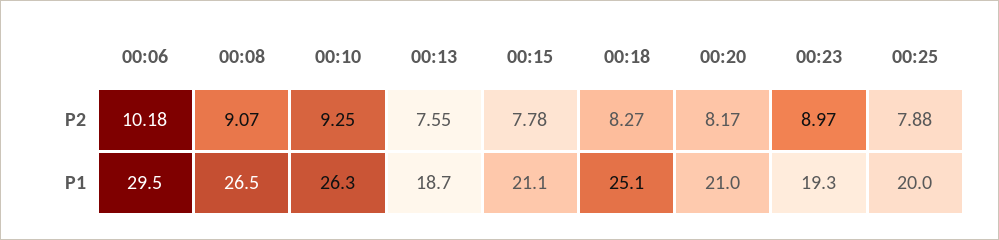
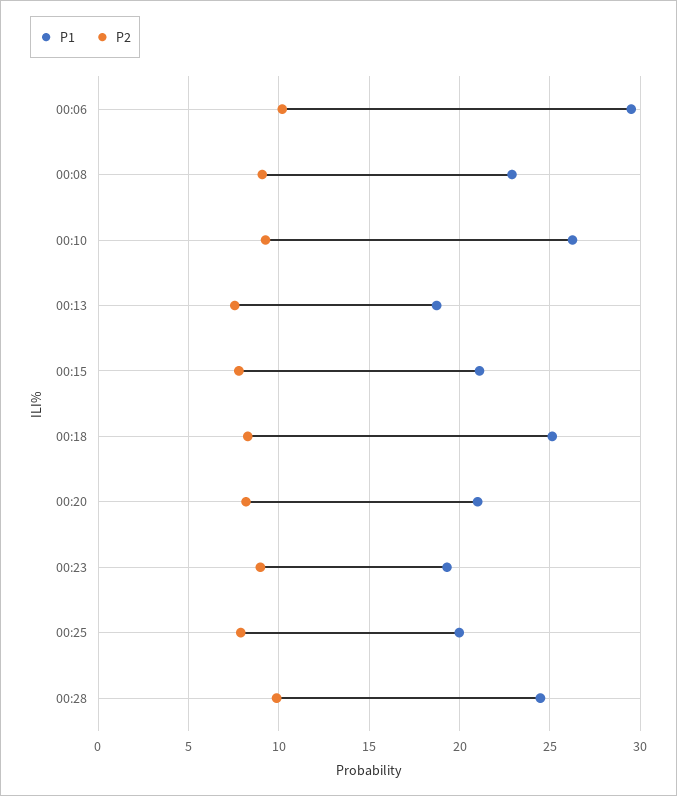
P1, 00:08: 26.5 -> 23
P1, 00:28: none -> 24.5
P2, 00:28: none -> 10

